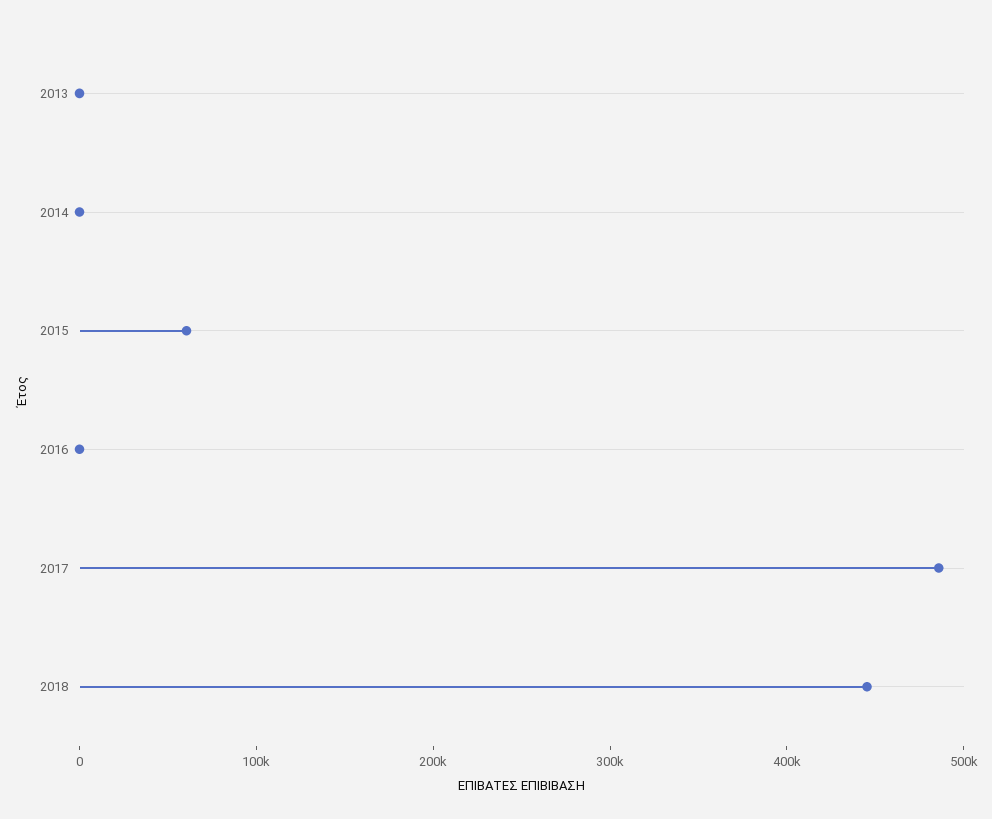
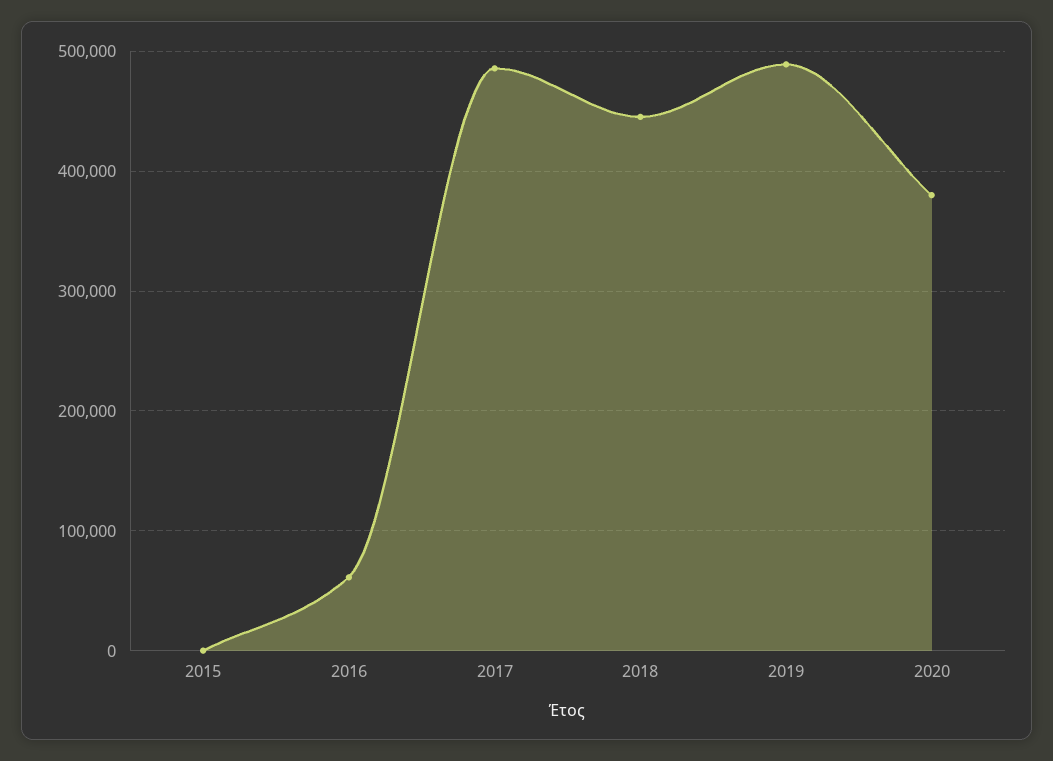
2013: 0 -> none
2014: 0 -> none
2015: 60000 -> 0
2016: 0 -> 60000
2019: none -> 490000
2020: none -> 380000

